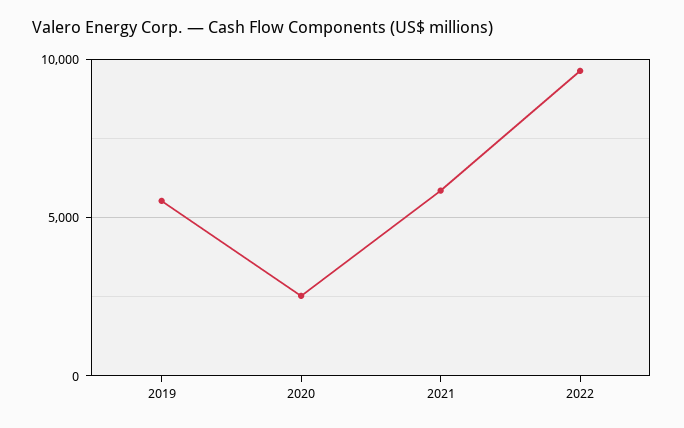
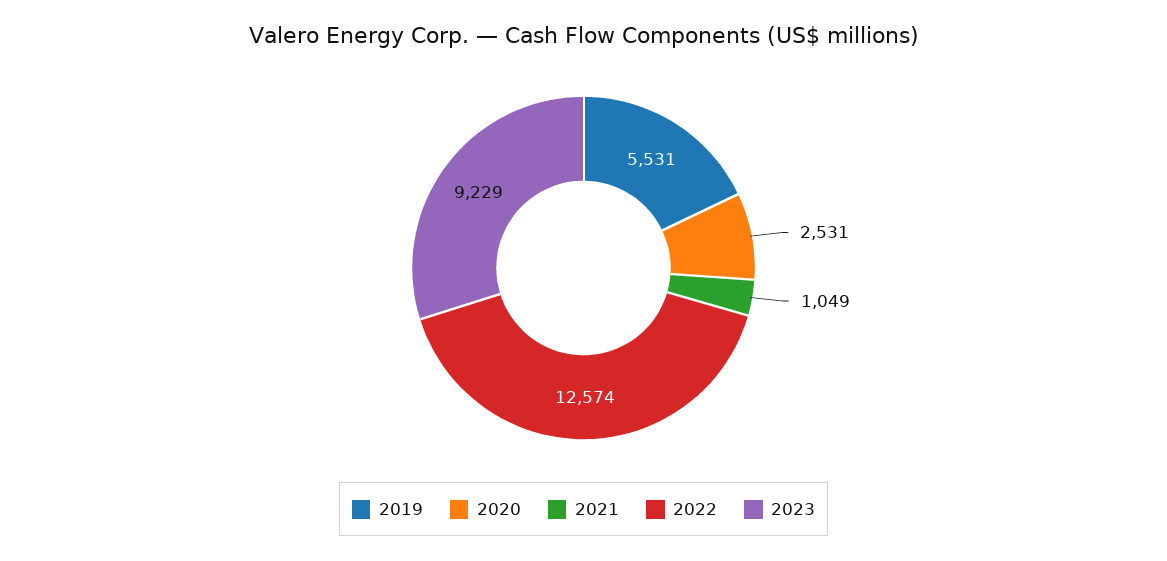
2021: 6000 -> 1049
2022: 9500 -> 12574
2023: none -> 9229

